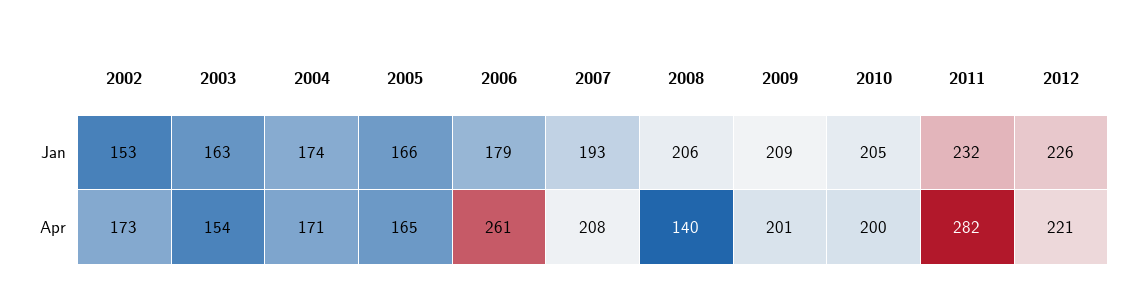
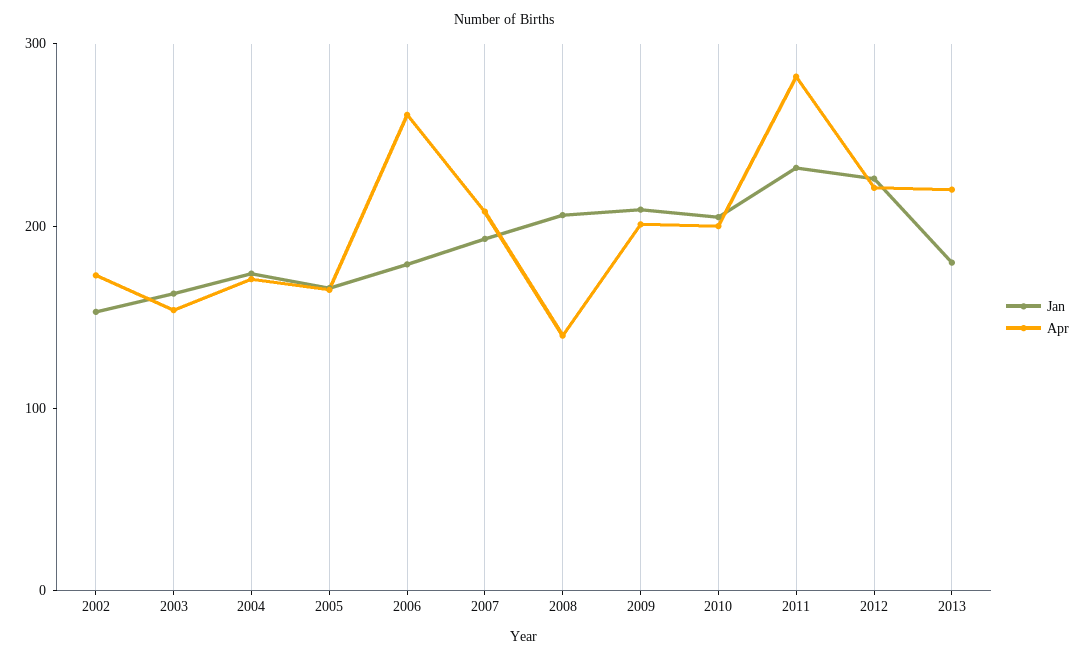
Jan, 2013: none -> 180
Apr, 2013: none -> 220

